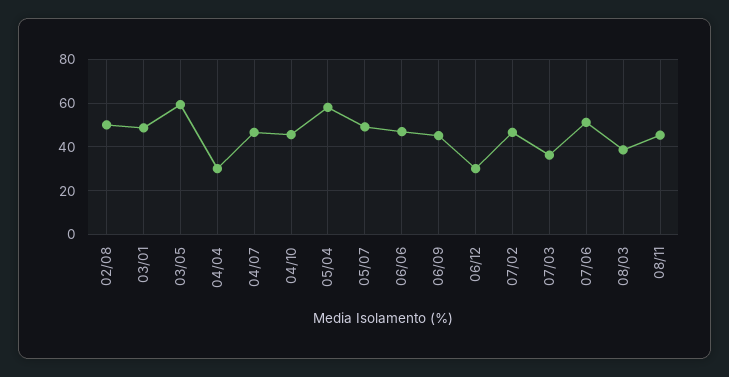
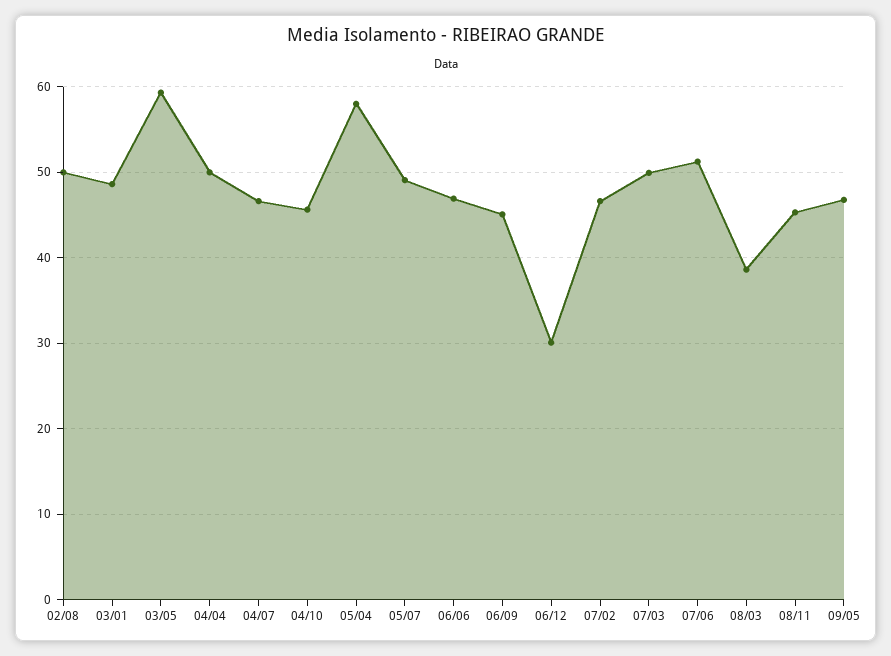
04/04: 30 -> 50
07/03: 35 -> 50
09/05: none -> 47

